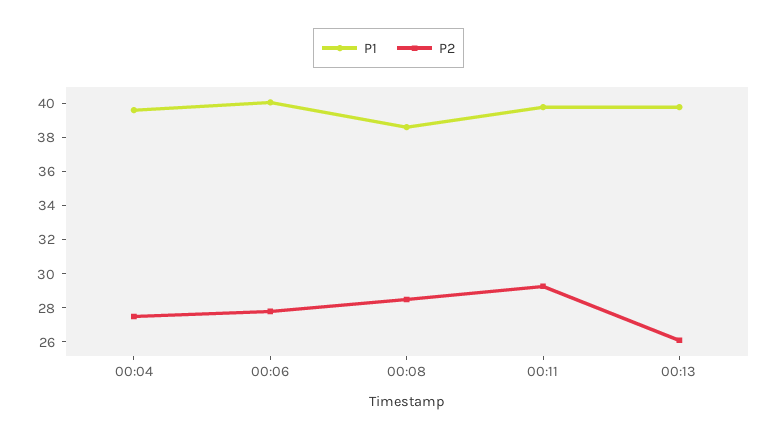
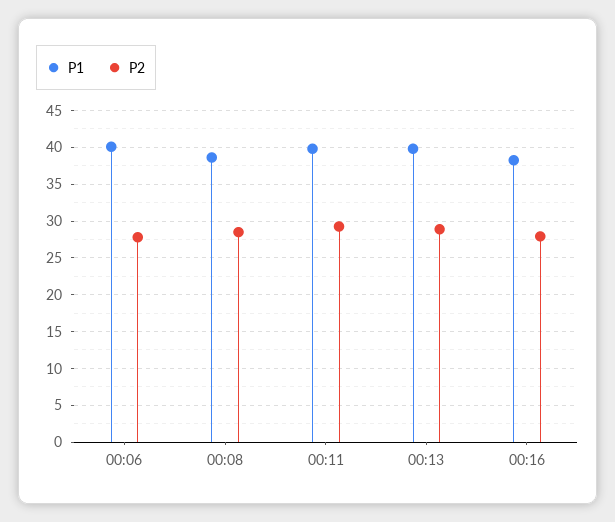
P1, 00:04: 39.5 -> none
P2, 00:04: 27.5 -> none
P2, 00:13: 26 -> 29
P1, 00:16: none -> 38
P2, 00:16: none -> 28

